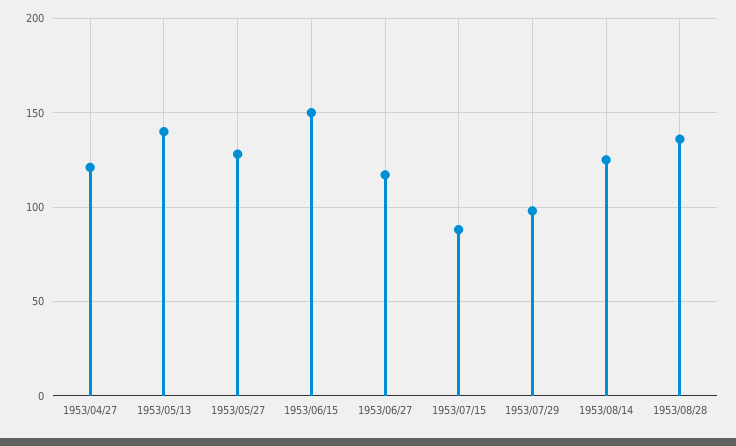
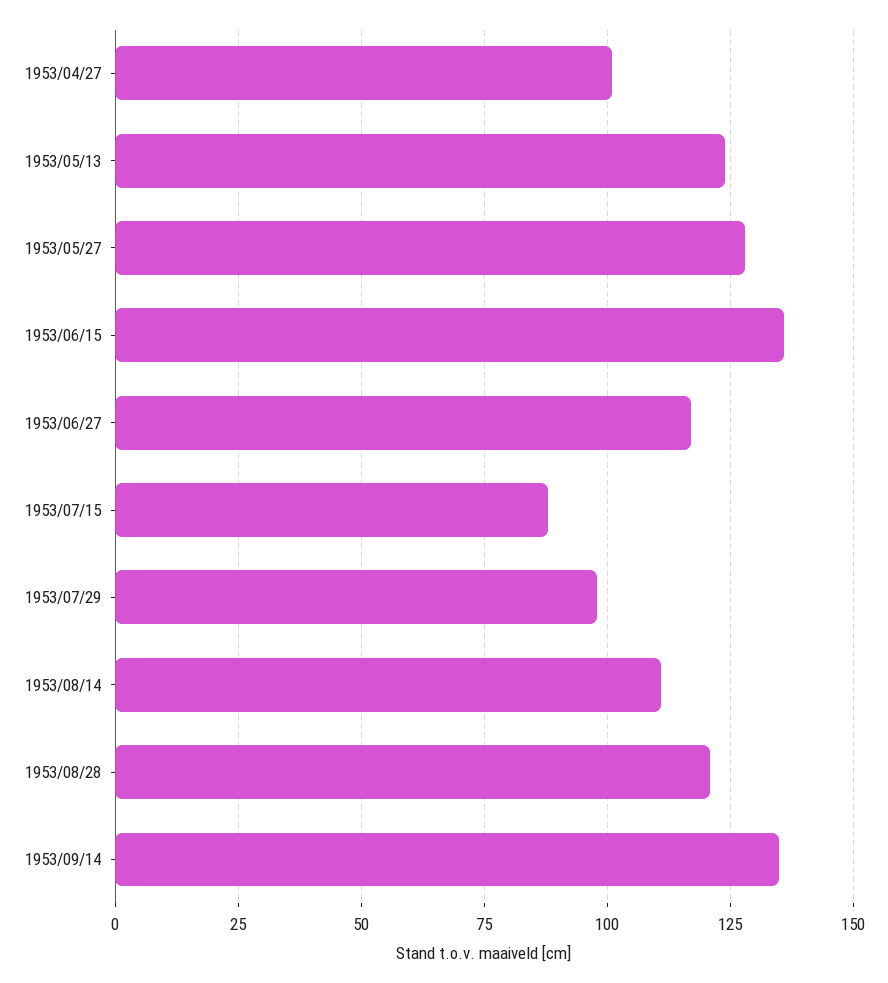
1953/04/27: 120 -> 100
1953/05/13: 140 -> 125
1953/06/15: 150 -> 135
1953/08/14: 125 -> 110
1953/08/28: 135 -> 120
1953/09/14: none -> 135

